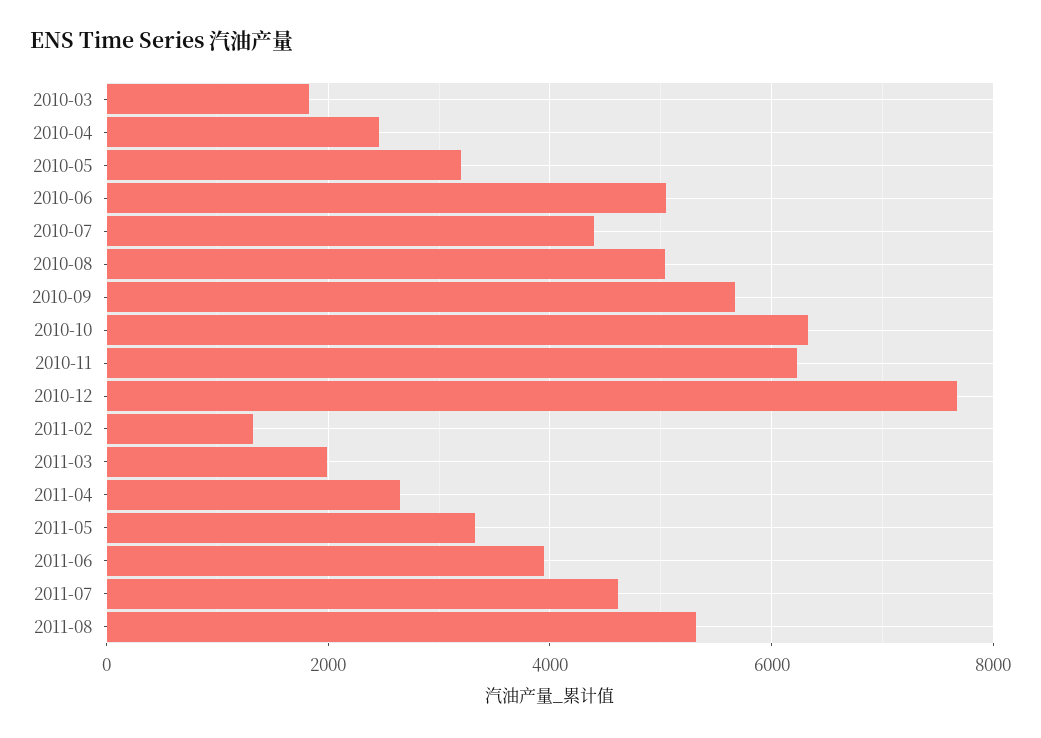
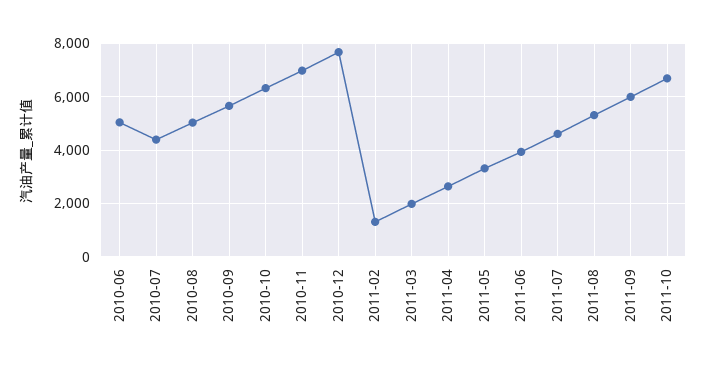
2010-03: 1800 -> none
2010-04: 2400 -> none
2010-05: 3200 -> none
2010-11: 6200 -> 7000
2011-09: none -> 6000
2011-10: none -> 6750

